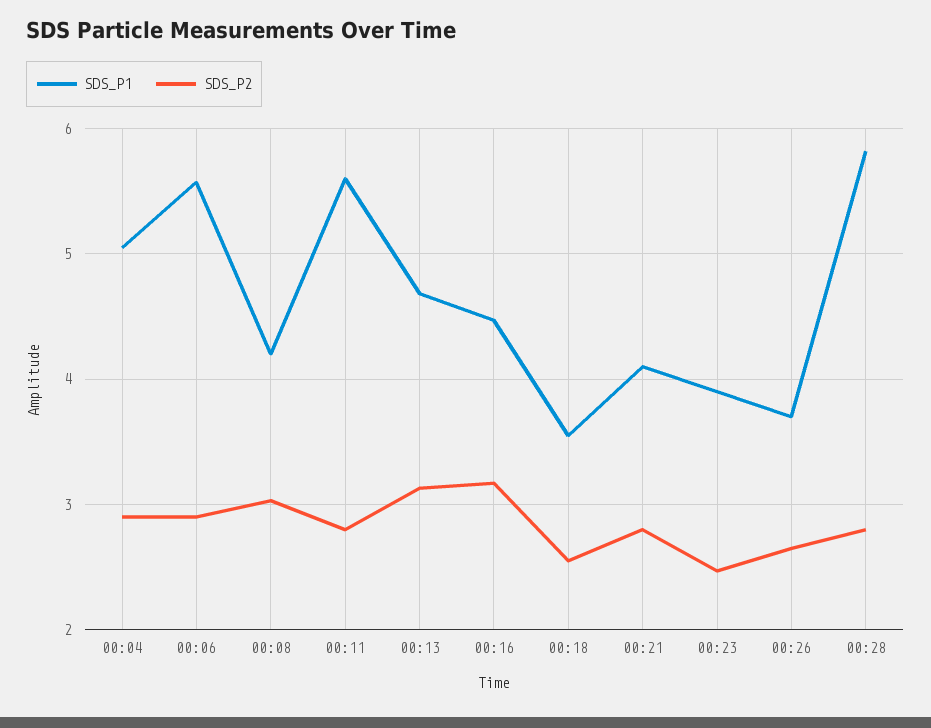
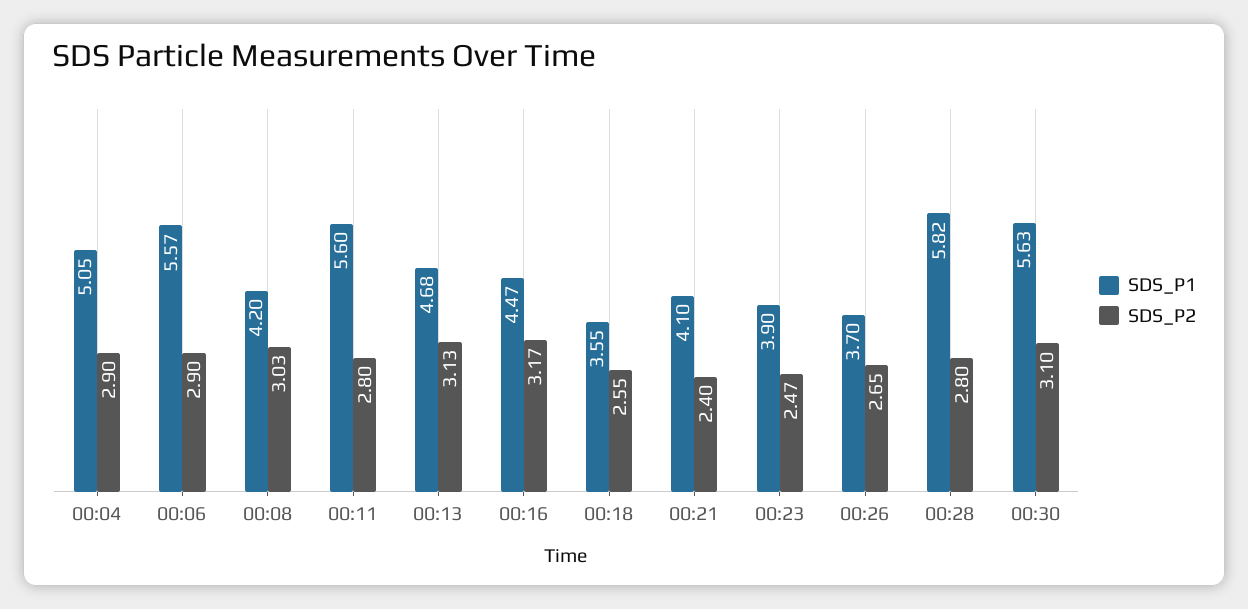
SDS_P2, 00:21: 2.8 -> 2.4
SDS_P1, 00:30: none -> 5.63
SDS_P2, 00:30: none -> 3.1

